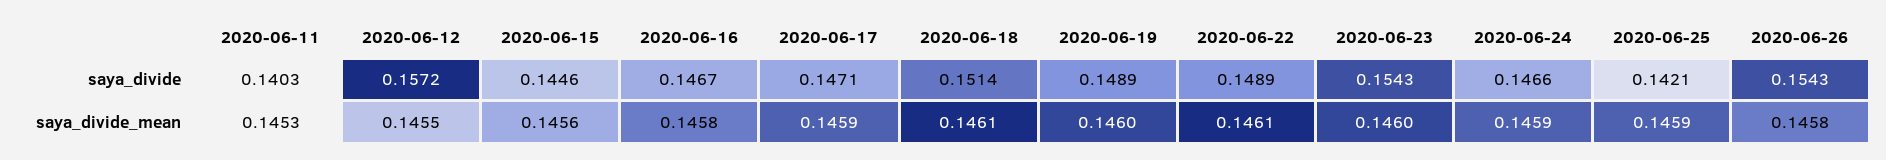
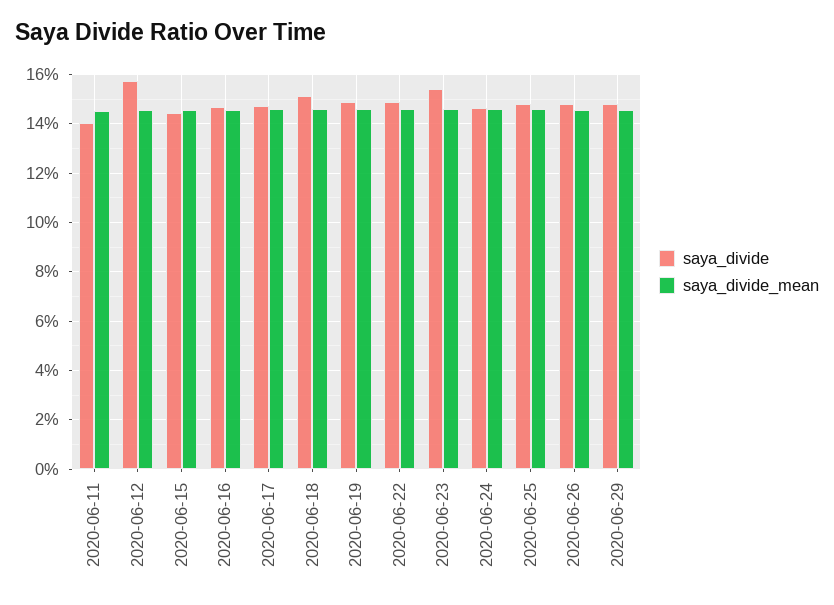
saya_divide, 2020-06-25: 0.1421 -> 0.1475
saya_divide, 2020-06-26: 0.1543 -> 0.1475
saya_divide, 2020-06-29: none -> 0.1475
saya_divide_mean, 2020-06-29: none -> 0.145

